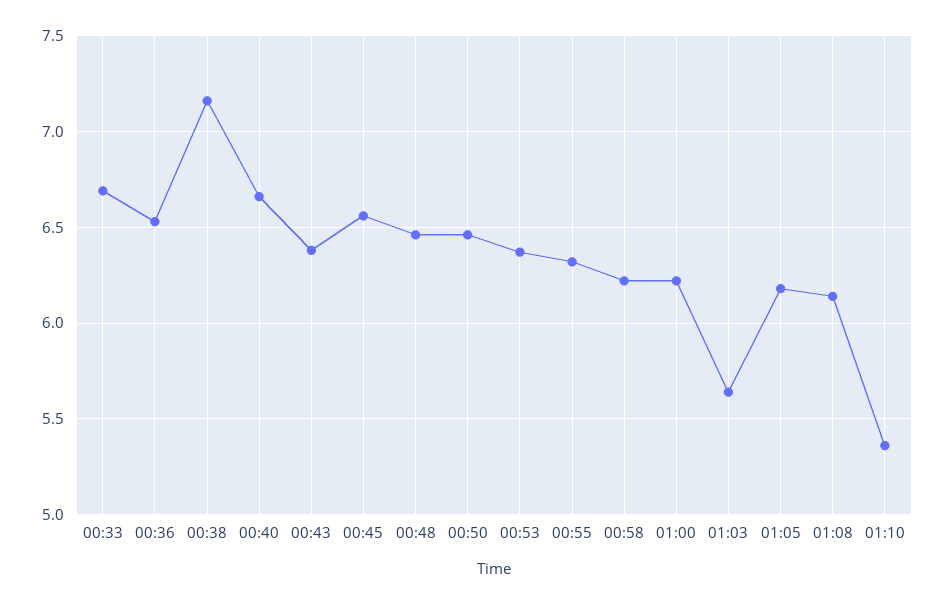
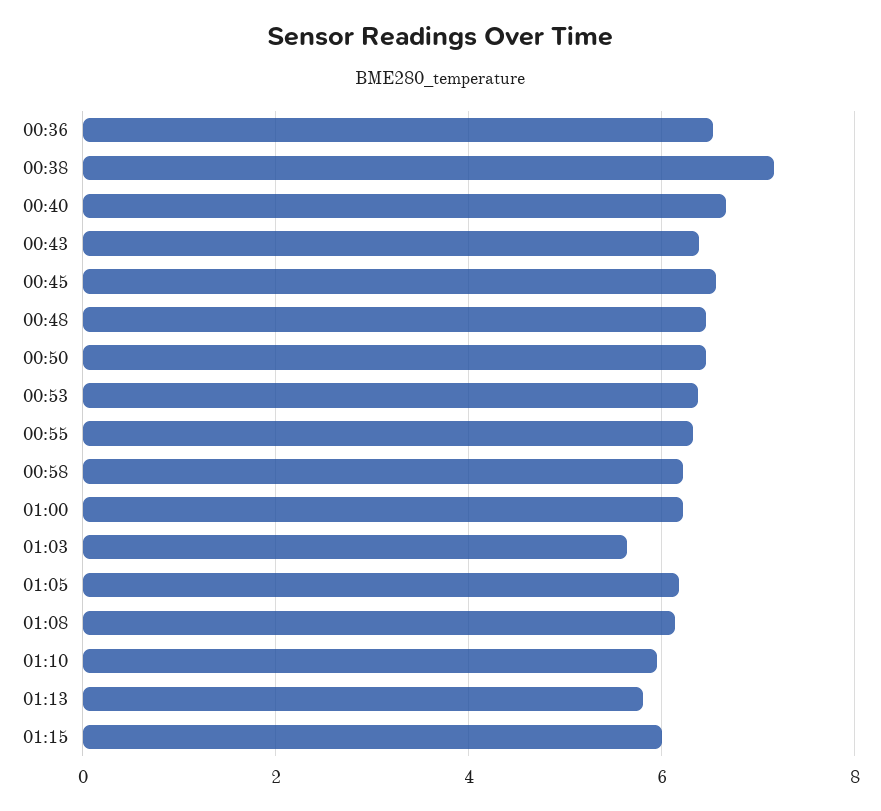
00:33: 6.7 -> none
01:10: 5.35 -> 6
01:13: none -> 5.8
01:15: none -> 6

